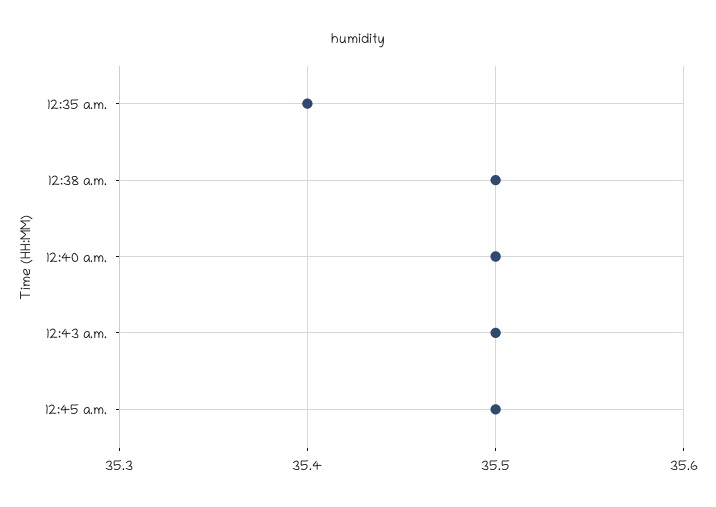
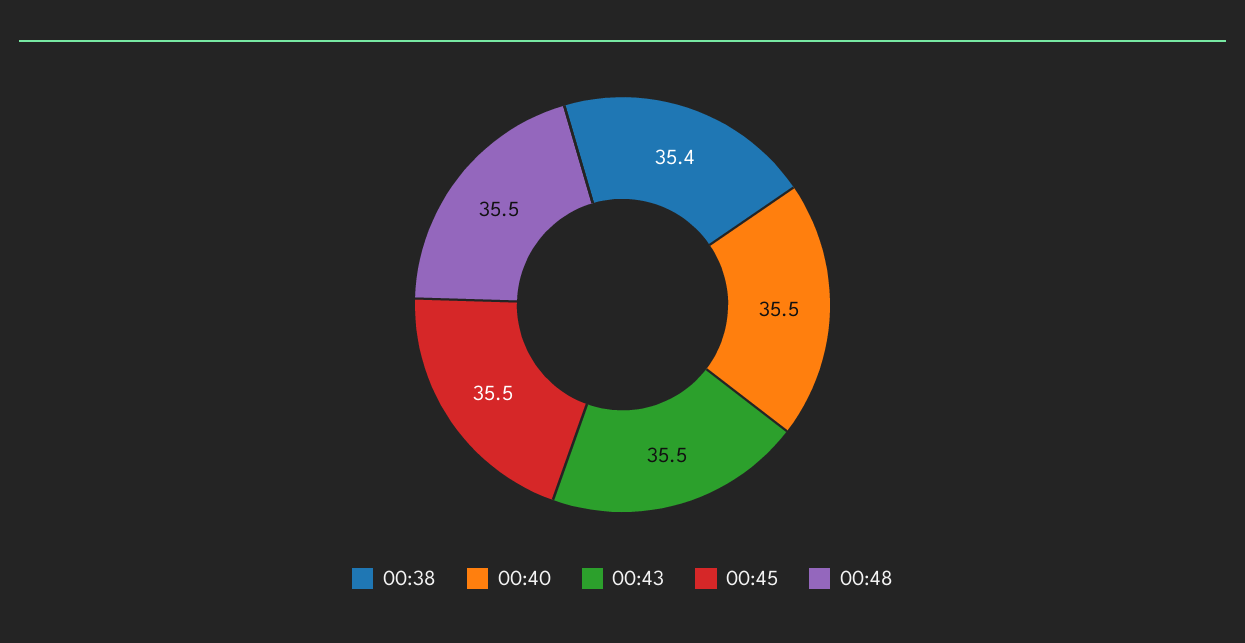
12:35 a.m.: 35.4 -> none
12:38 a.m.: 35.5 -> 35.4
00:48: none -> 35.5

